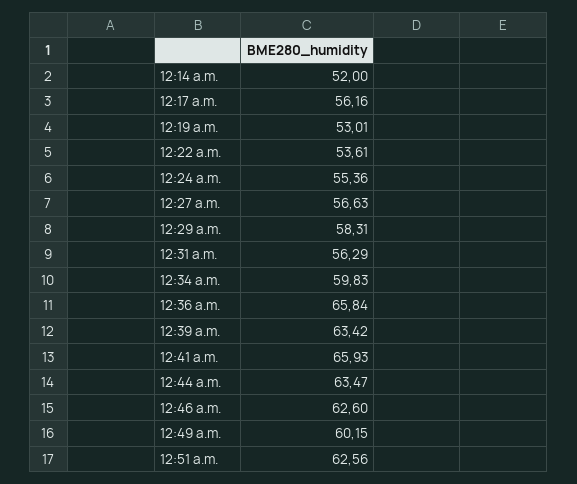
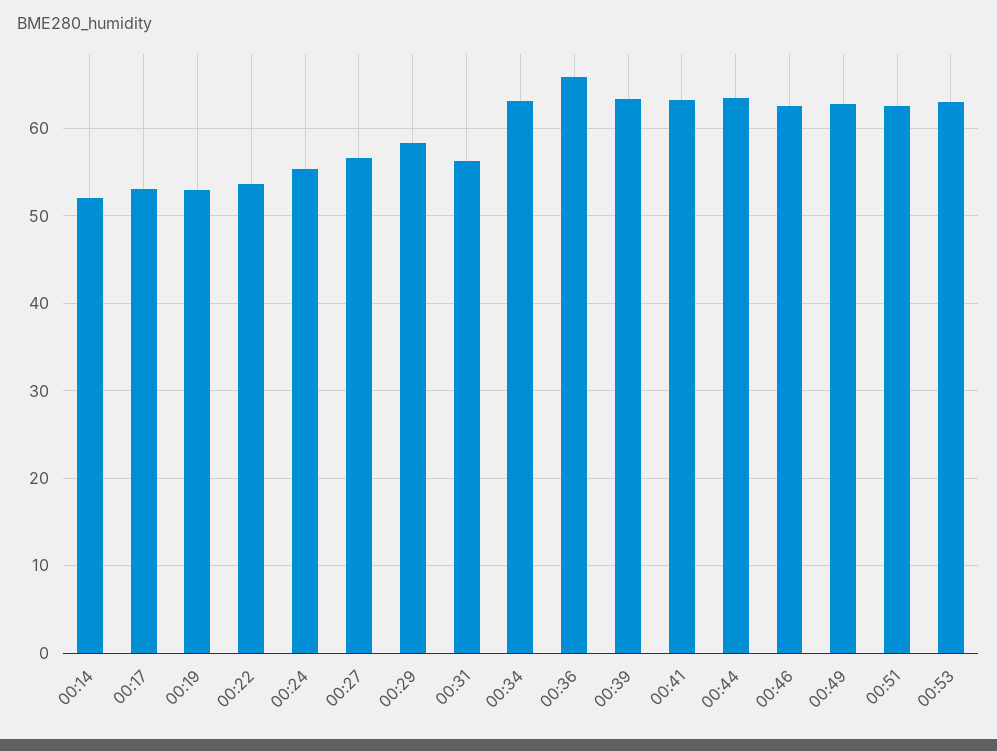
12:17 a.m.: 56.16 -> 53
12:34 a.m.: 59.83 -> 63
12:41 a.m.: 65.93 -> 63
12:49 a.m.: 60.15 -> 63
00:53: none -> 63

